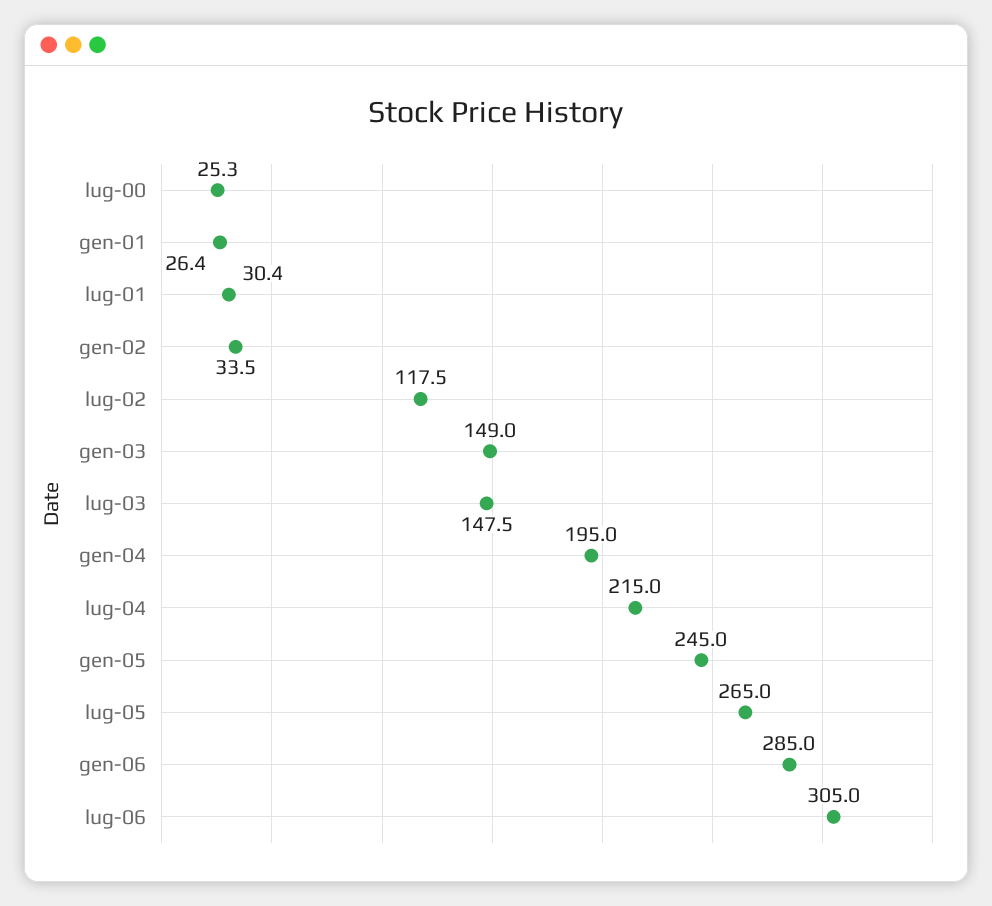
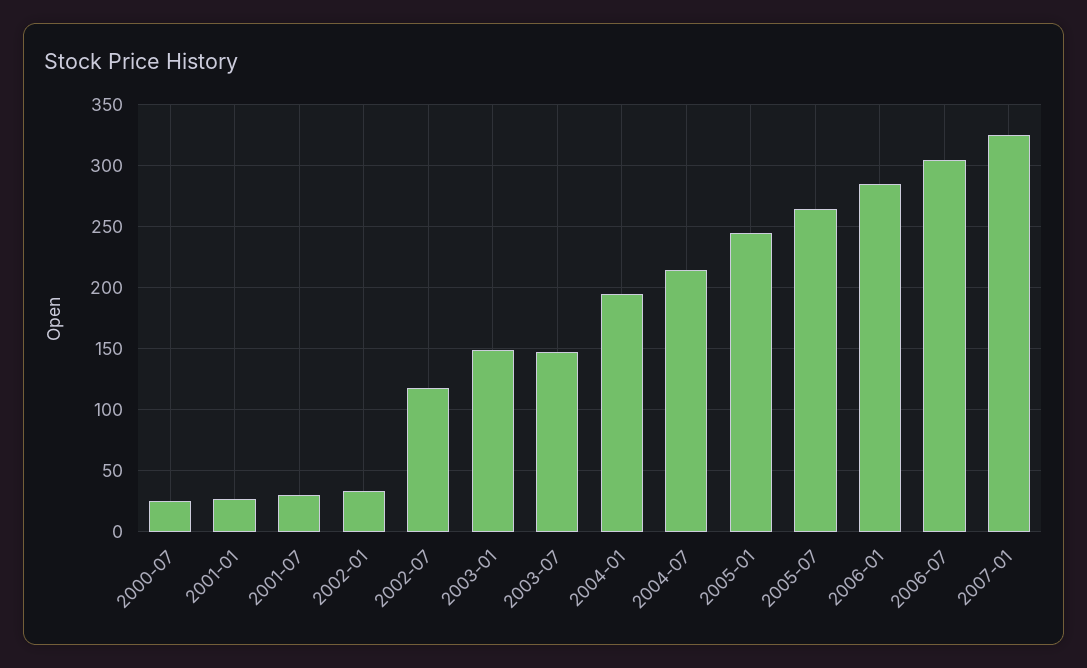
2007-01: none -> 325

